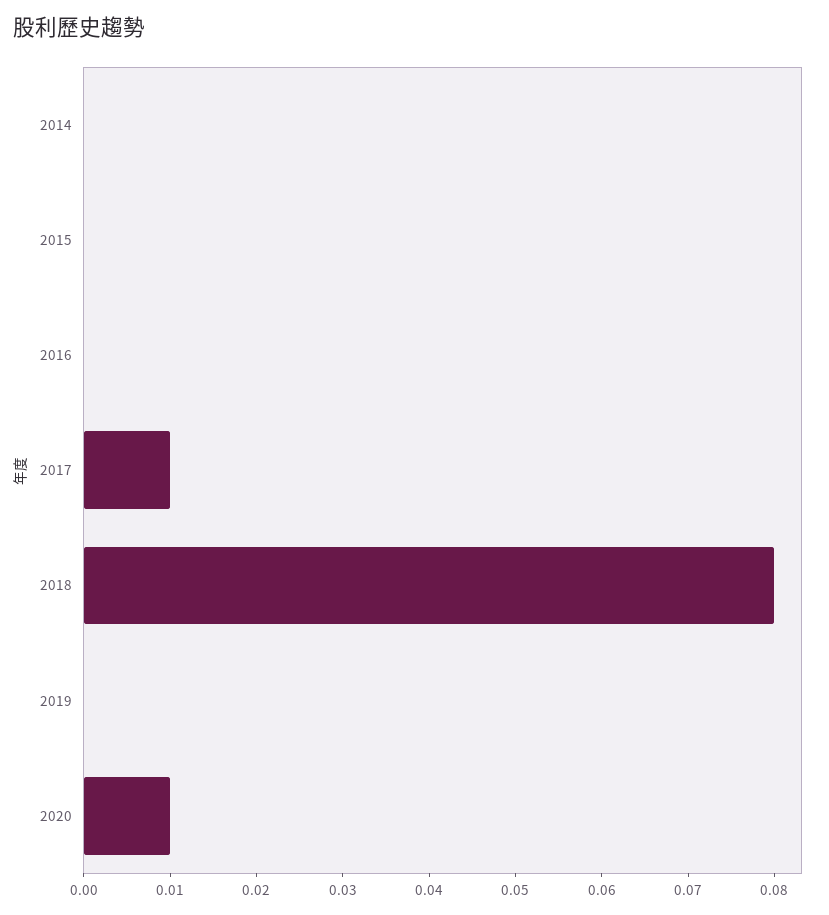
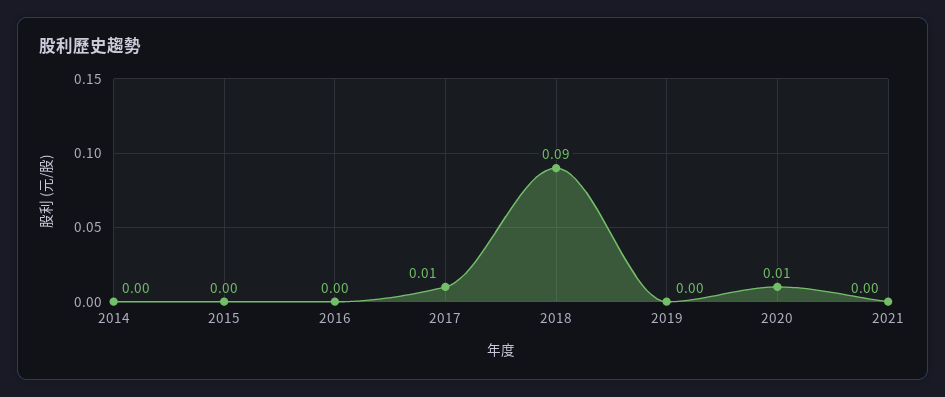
2018: 0.08 -> 0.09
2021: none -> 0

